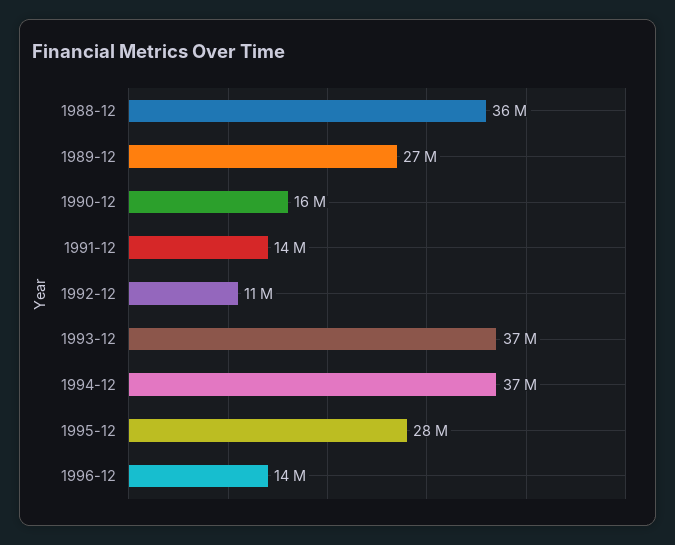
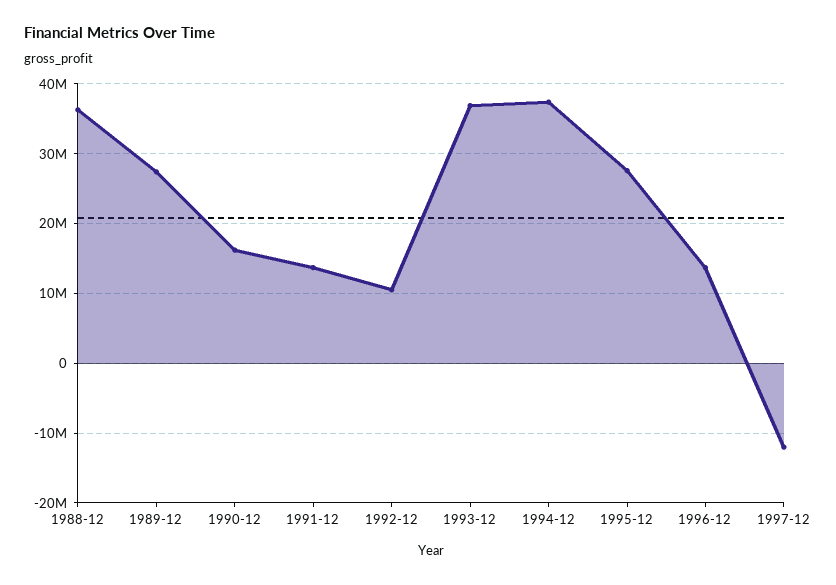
1997-12: none -> -12000000

